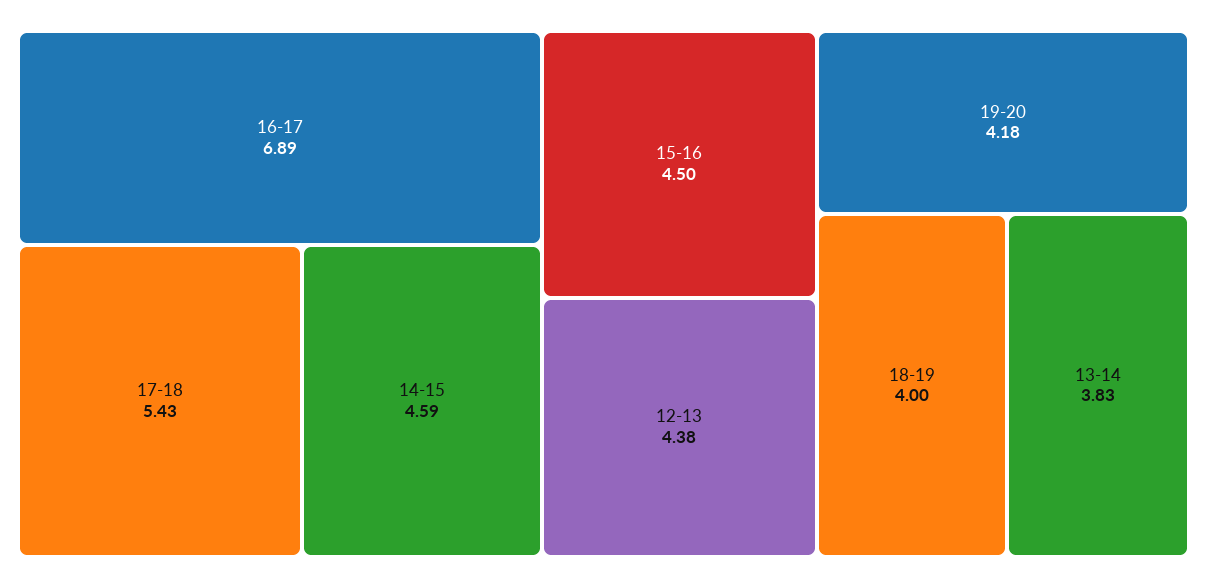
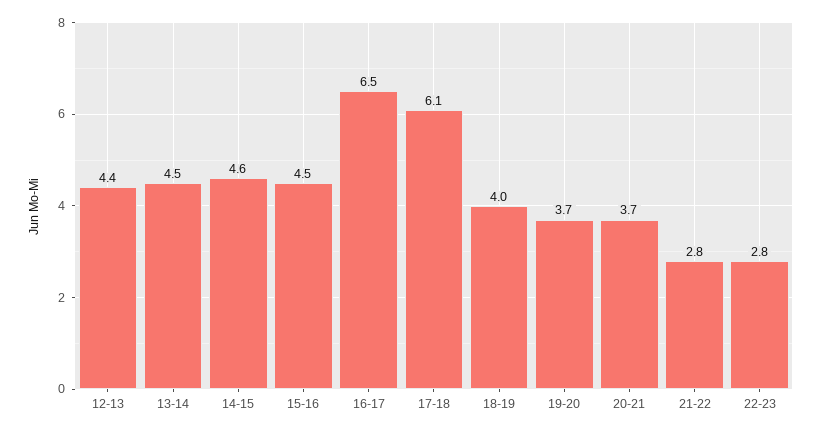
16-17: 6.89 -> 6.5
17-18: 5.43 -> 6.1
19-20: 4.18 -> 3.7
13-14: 3.83 -> 4.5
20-21: none -> 3.7
21-22: none -> 2.8
22-23: none -> 2.8

